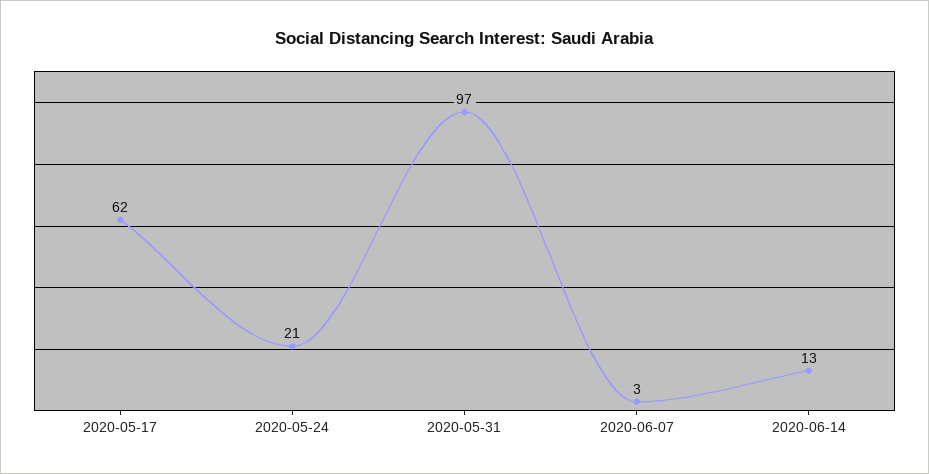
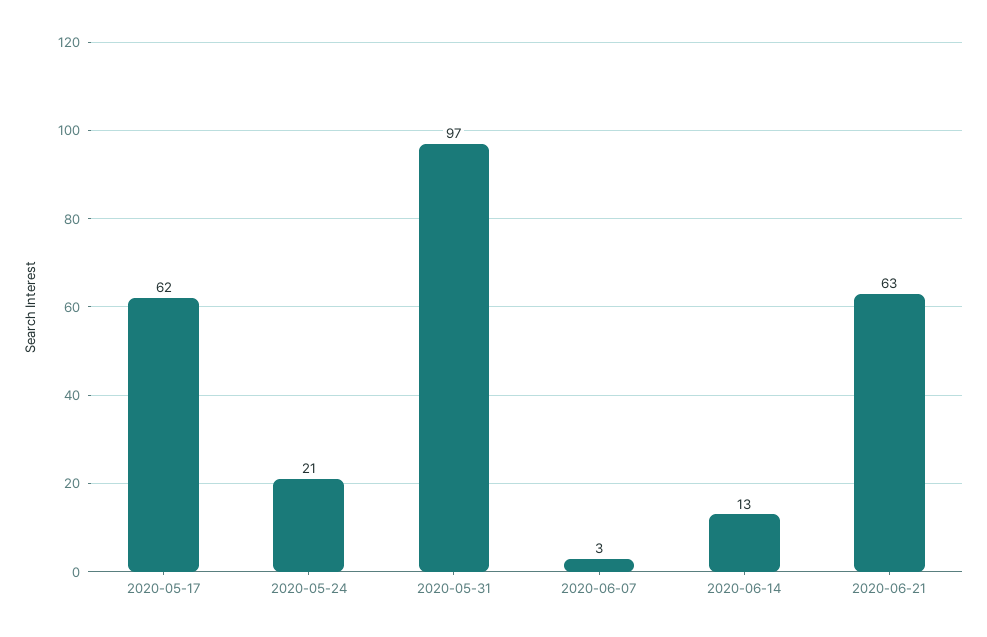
2020-06-21: none -> 63

